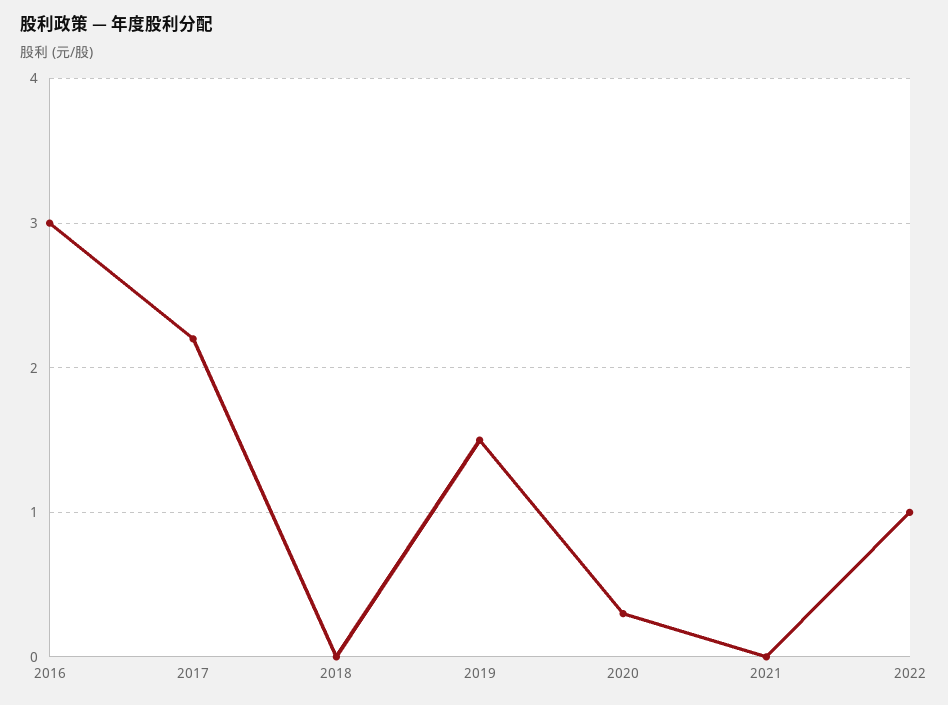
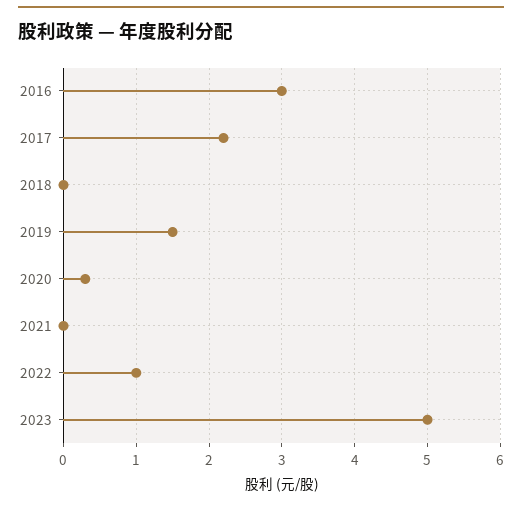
2023: none -> 5

